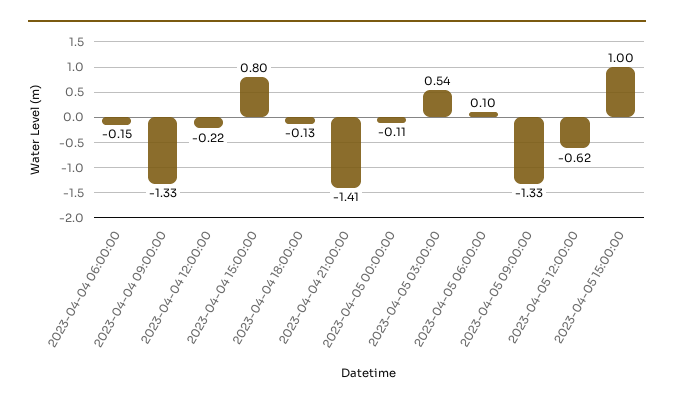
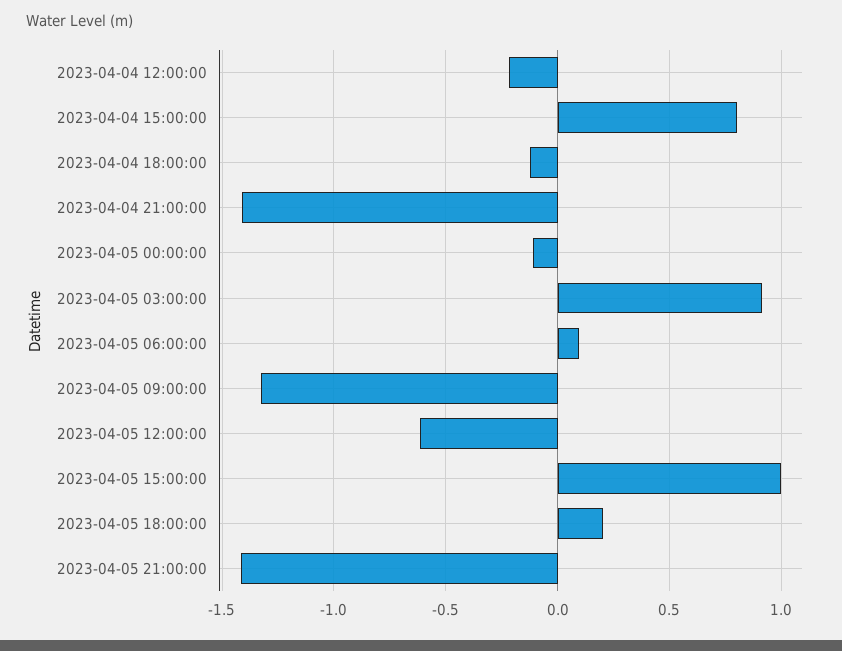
2023-04-04 06:00:00: -0.15 -> none
2023-04-04 09:00:00: -1.33 -> none
2023-04-05 03:00:00: 0.54 -> 0.9
2023-04-05 18:00:00: none -> 0.2
2023-04-05 21:00:00: none -> -1.4

